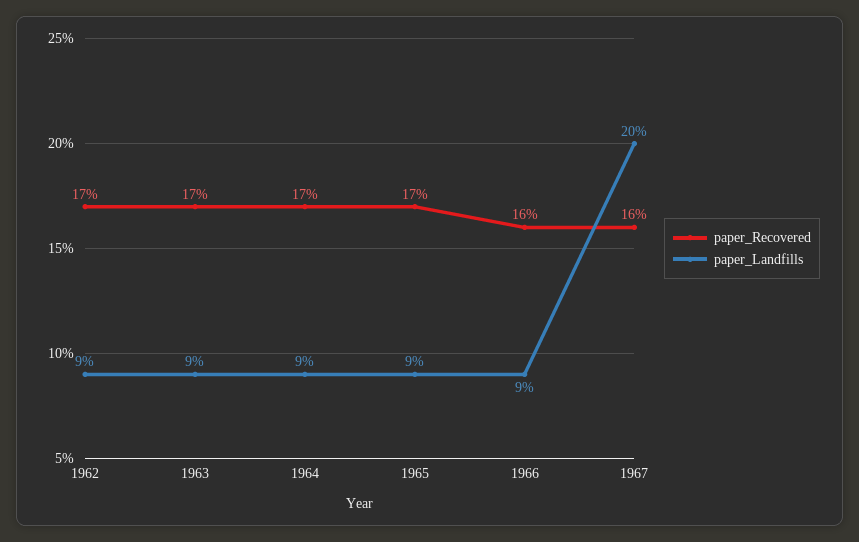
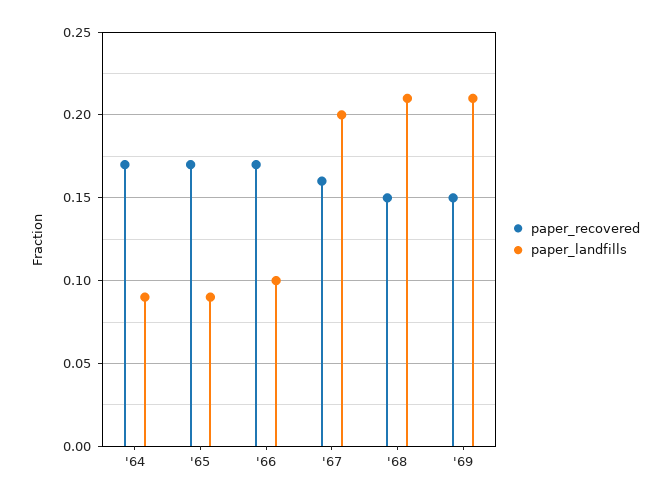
paper_Recovered, 1962: 0.17 -> none
paper_Landfills, 1962: 0.09 -> none
paper_Recovered, 1963: 0.17 -> none
paper_Landfills, 1963: 0.09 -> none
paper_Recovered, 1966: 0.16 -> 0.17
paper_Landfills, 1966: 0.09 -> 0.1
paper_Recovered, '68: none -> 0.15
paper_Landfills, '68: none -> 0.21
paper_Recovered, '69: none -> 0.15
paper_Landfills, '69: none -> 0.21

